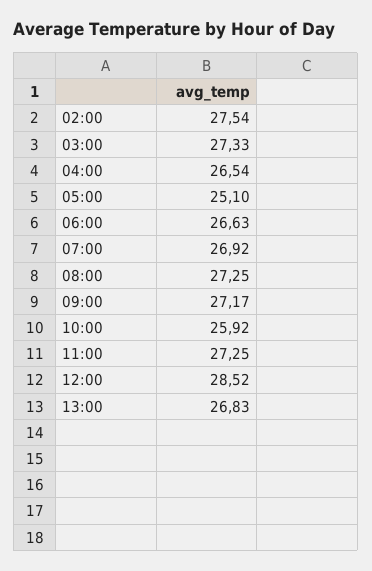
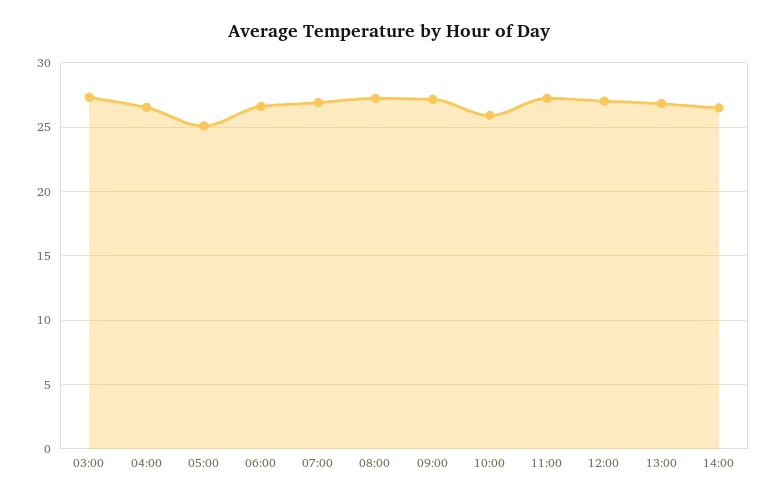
02:00: 27.54 -> none
12:00: 28.52 -> 27
14:00: none -> 26.5

